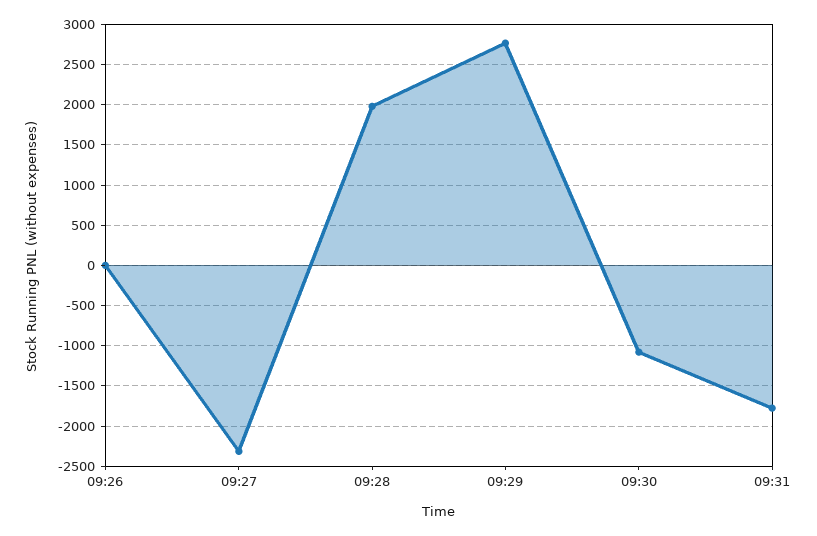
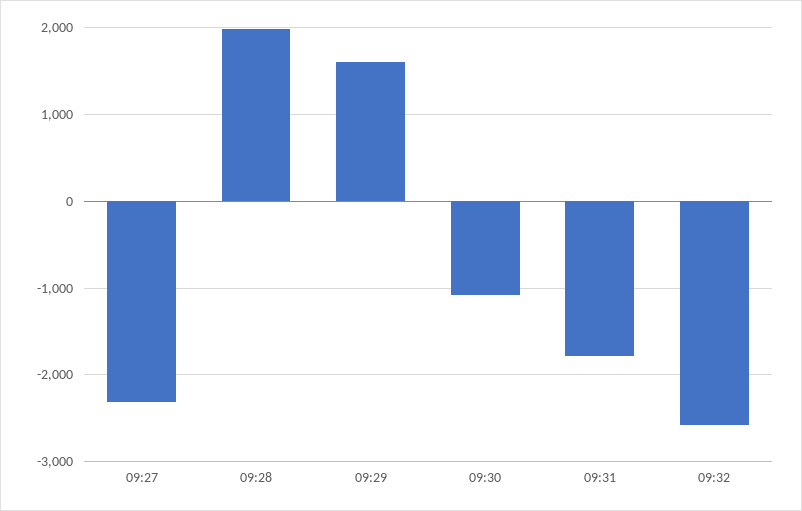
09:26: 0 -> none
09:29: 2800 -> 1600
09:32: none -> -2600

